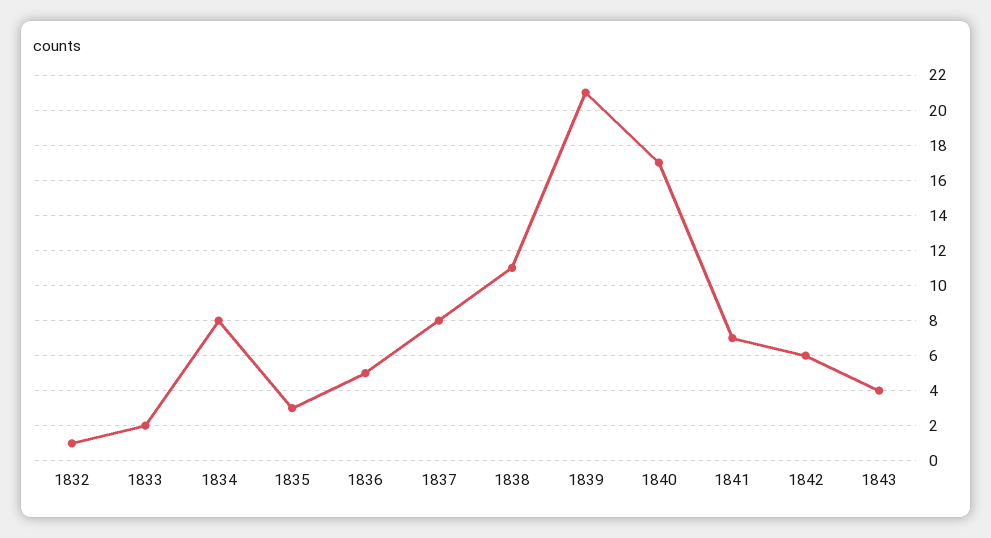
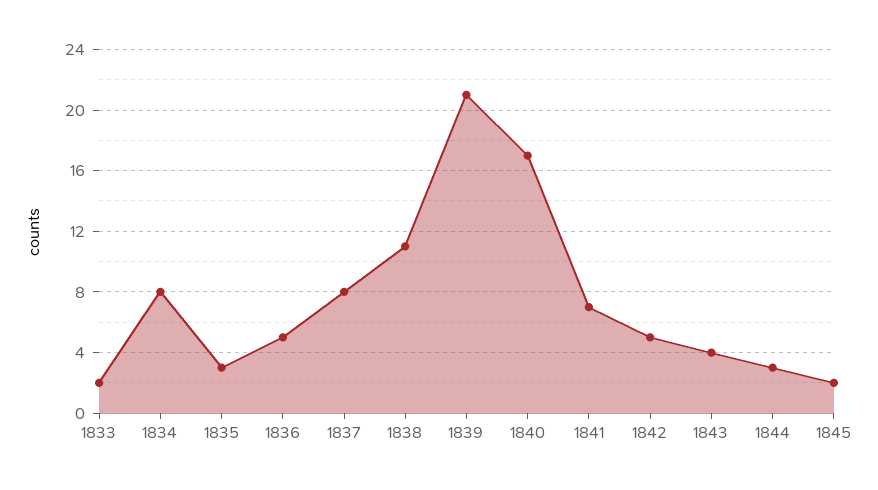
1832: 1 -> none
1842: 6 -> 5
1844: none -> 3
1845: none -> 2

